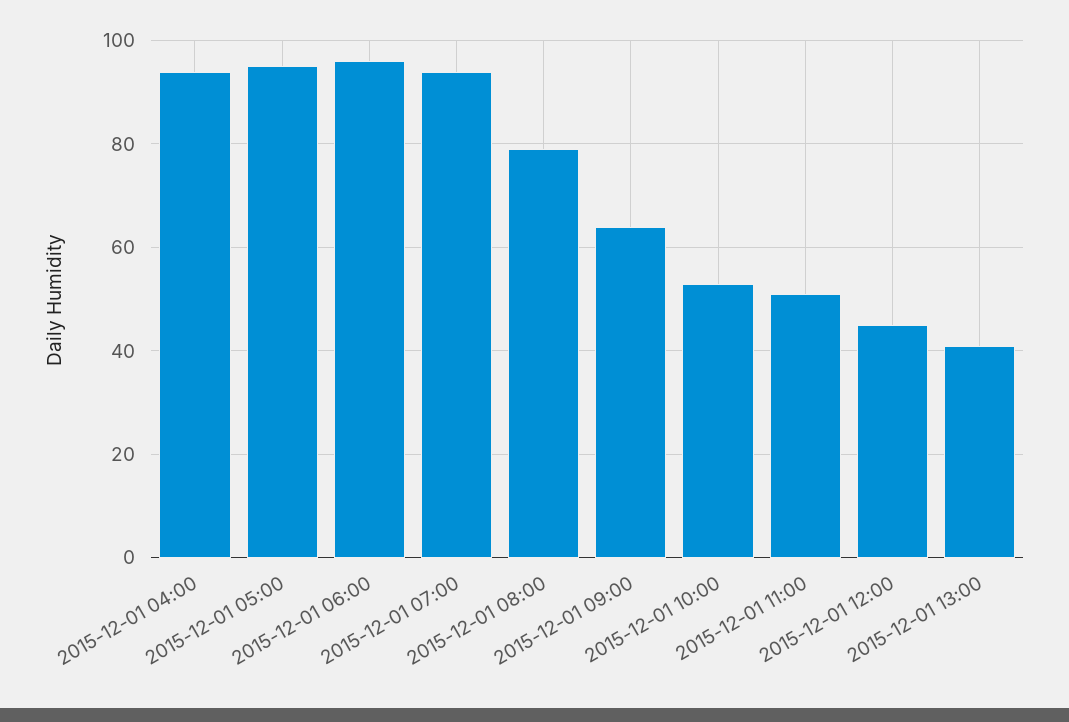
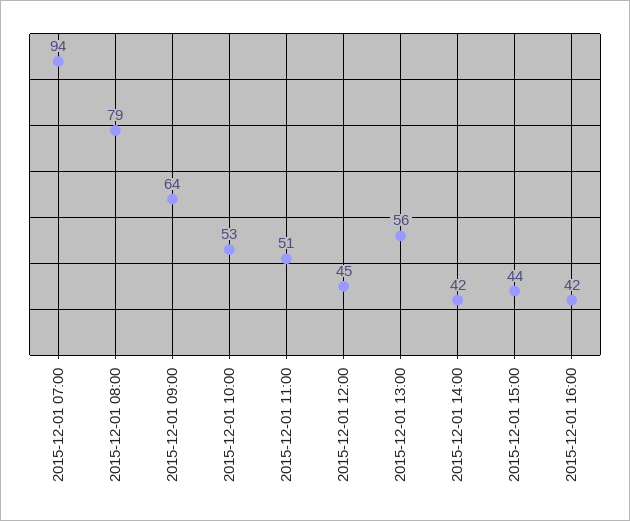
2015-12-01 04:00: 95 -> none
2015-12-01 05:00: 95 -> none
2015-12-01 06:00: 95 -> none
2015-12-01 13:00: 40 -> 56
2015-12-01 14:00: none -> 42
2015-12-01 15:00: none -> 44
2015-12-01 16:00: none -> 42

